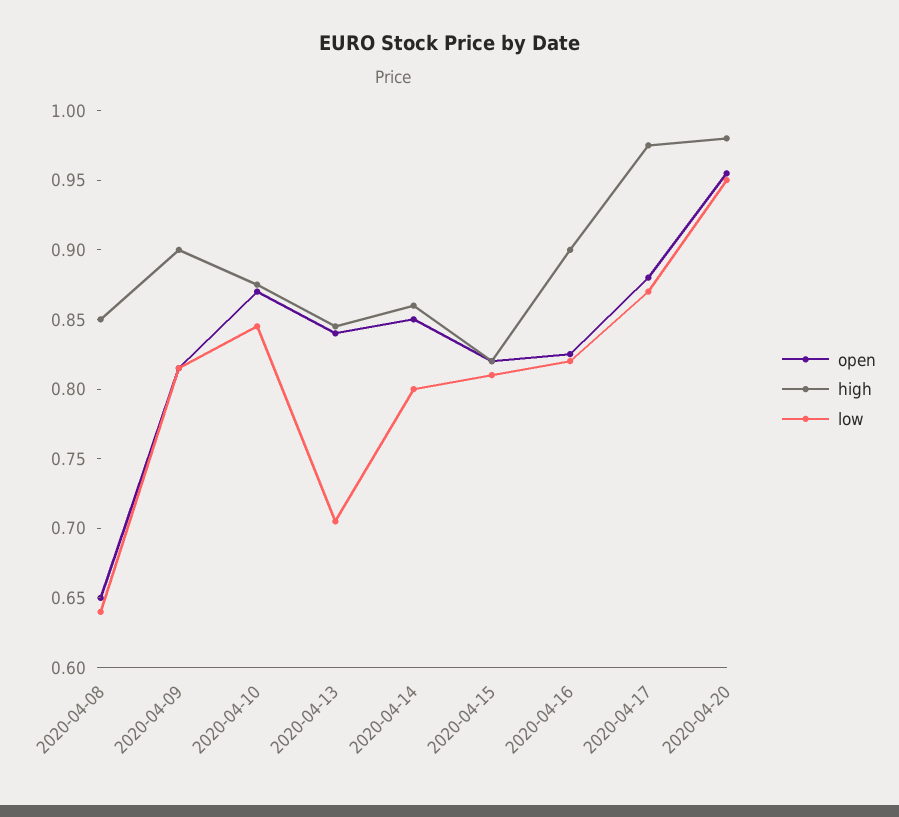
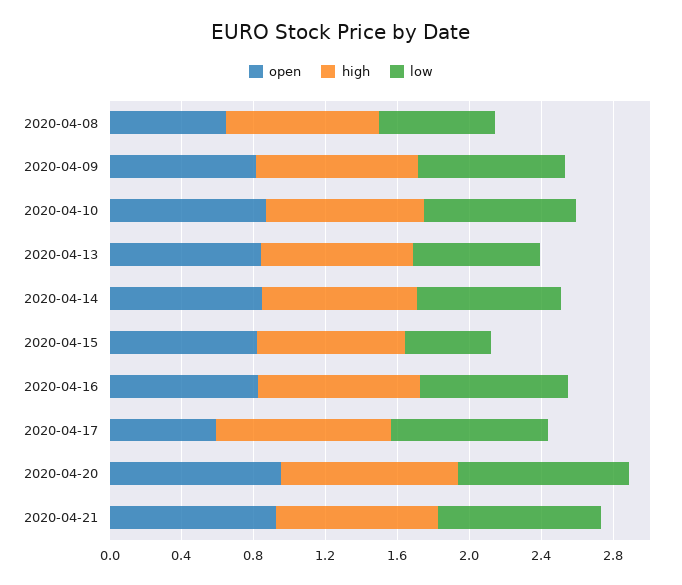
low, 2020-04-15: 0.81 -> 0.5
open, 2020-04-17: 0.88 -> 0.6
open, 2020-04-21: none -> 0.9
high, 2020-04-21: none -> 0.9
low, 2020-04-21: none -> 0.9

